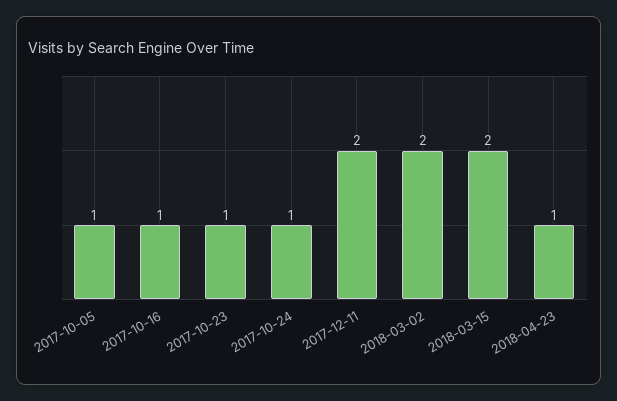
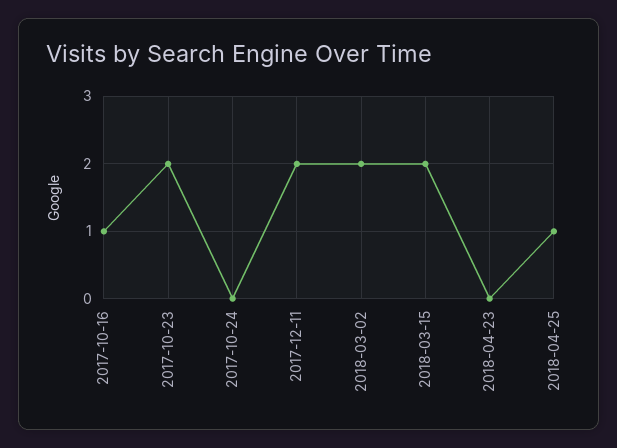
2017-10-05: 1 -> none
2017-10-23: 1 -> 2
2017-10-24: 1 -> 0
2018-04-23: 1 -> 0
2018-04-25: none -> 1

